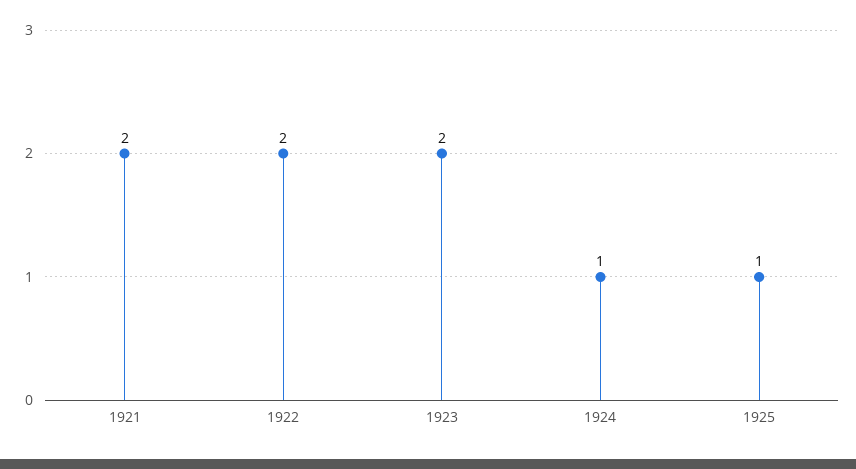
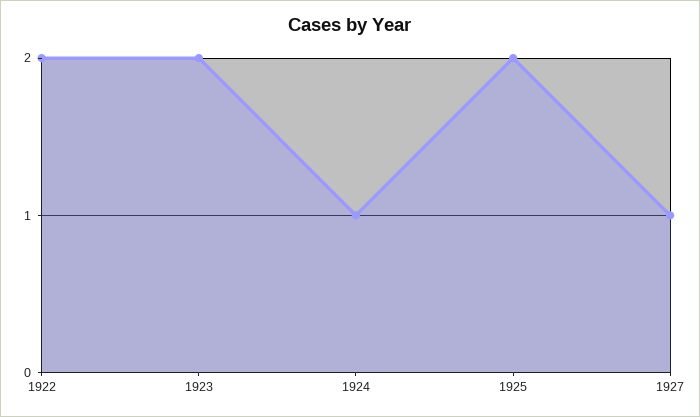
1921: 2 -> none
1925: 1 -> 2
1927: none -> 1

